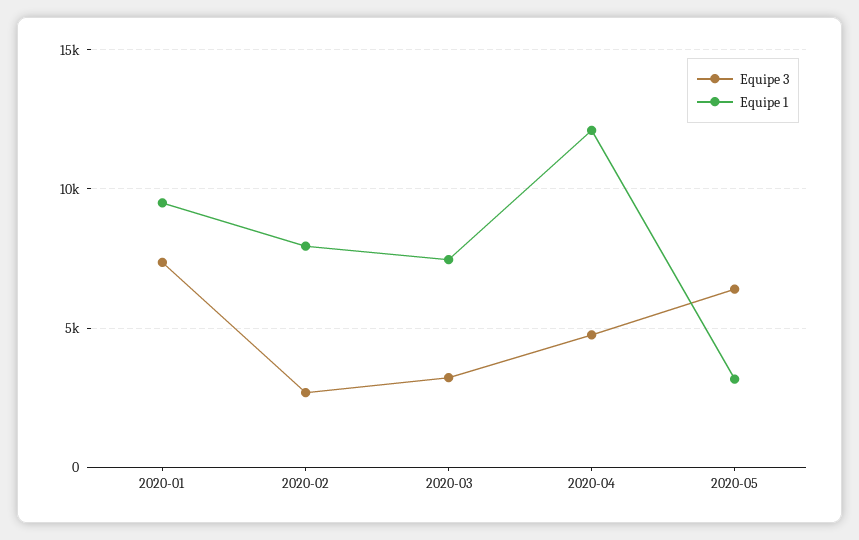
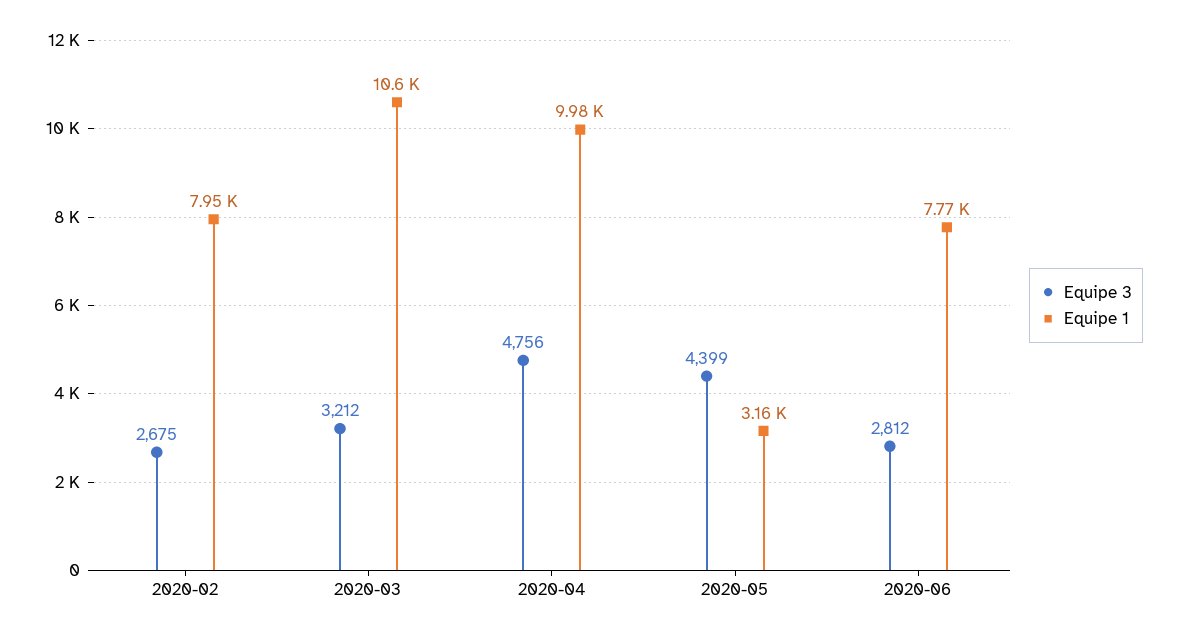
Equipe 3, 2020-01: 7500 -> none
Equipe 1, 2020-01: 9500 -> none
Equipe 1, 2020-03: 7500 -> 10600
Equipe 1, 2020-04: 12000 -> 9980
Equipe 3, 2020-05: 6500 -> 4399
Equipe 3, 2020-06: none -> 2812
Equipe 1, 2020-06: none -> 7770

